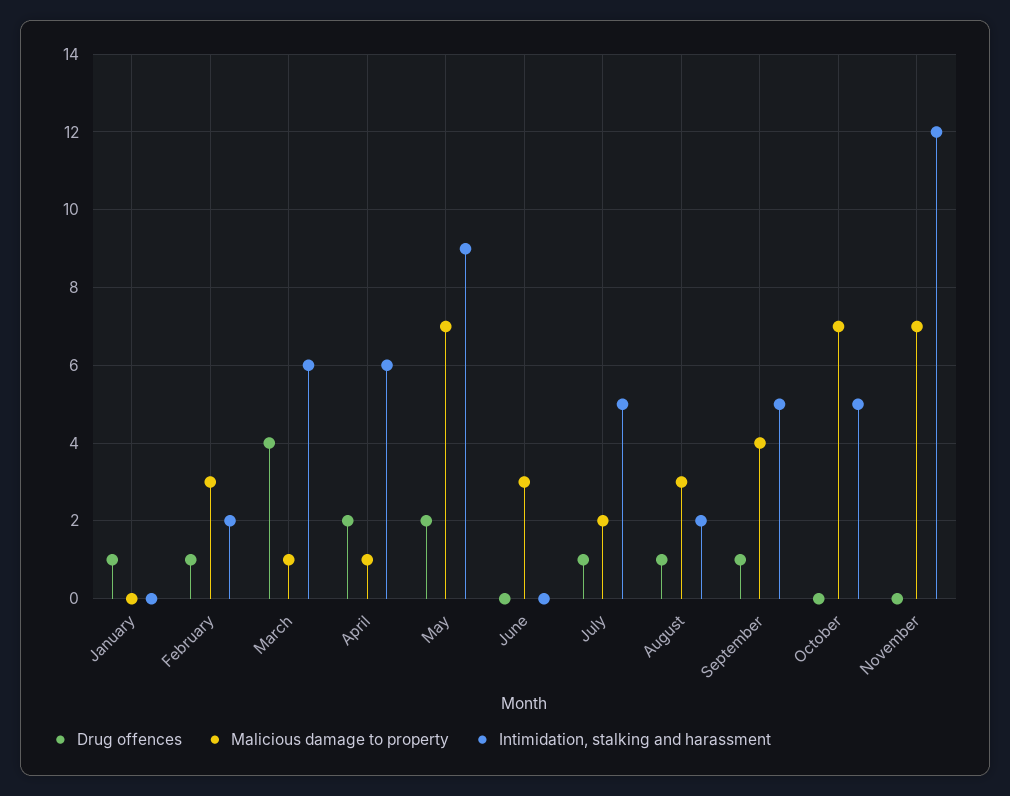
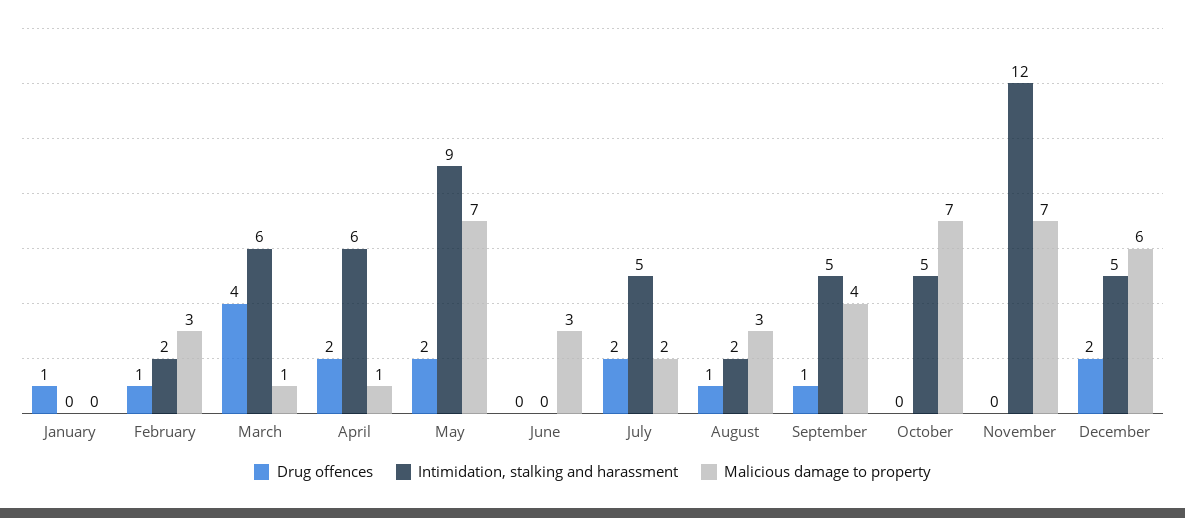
Drug offences, July: 1 -> 2
Drug offences, December: none -> 2
Intimidation, stalking and harassment, December: none -> 5
Malicious damage to property, December: none -> 6

